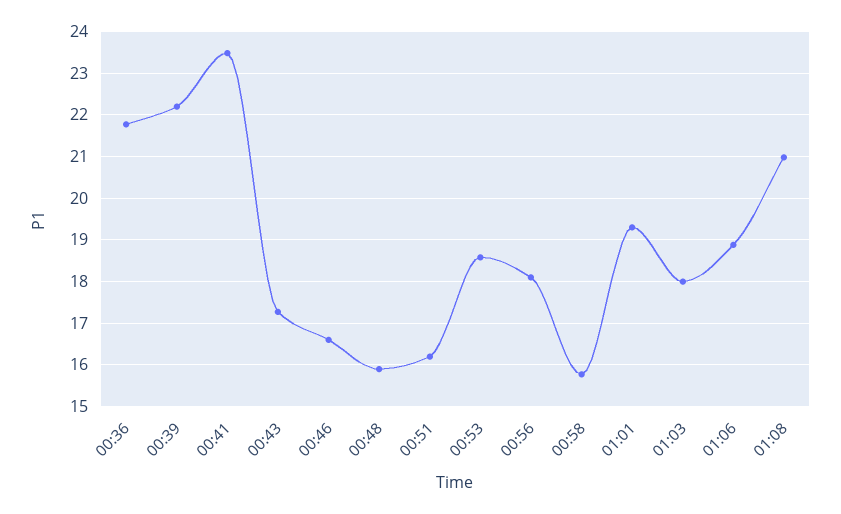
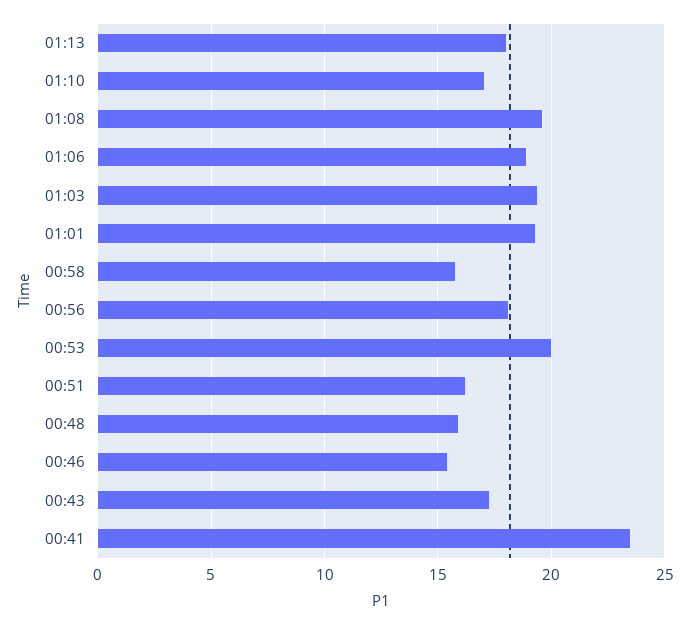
00:36: 21.8 -> none
00:39: 22.2 -> none
00:46: 16.6 -> 15.5
00:53: 18.6 -> 20
01:03: 18 -> 19.5
01:08: 21 -> 19.5
01:13: none -> 18
01:10: none -> 17

